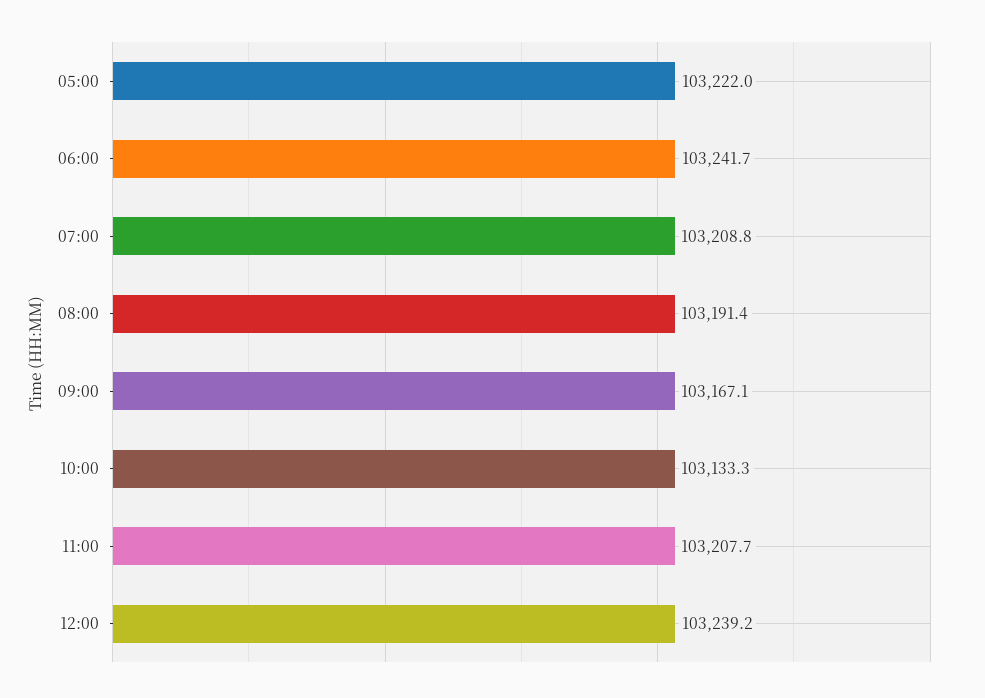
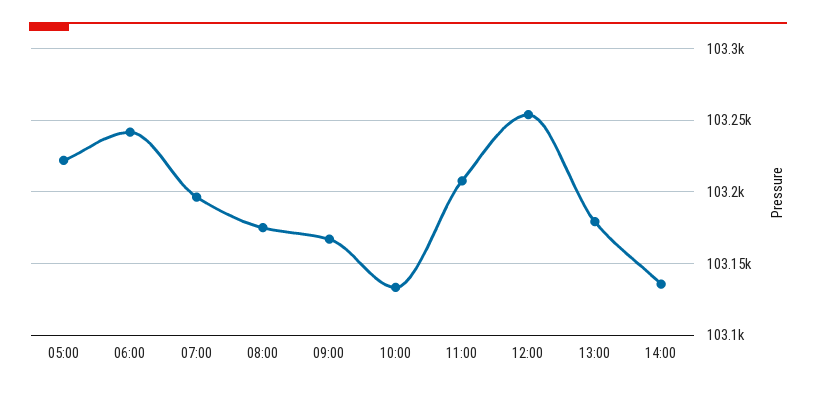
07:00: 103208.8 -> 103195
08:00: 103191.4 -> 103175
12:00: 103239.2 -> 103255
13:00: none -> 103180
14:00: none -> 103135

